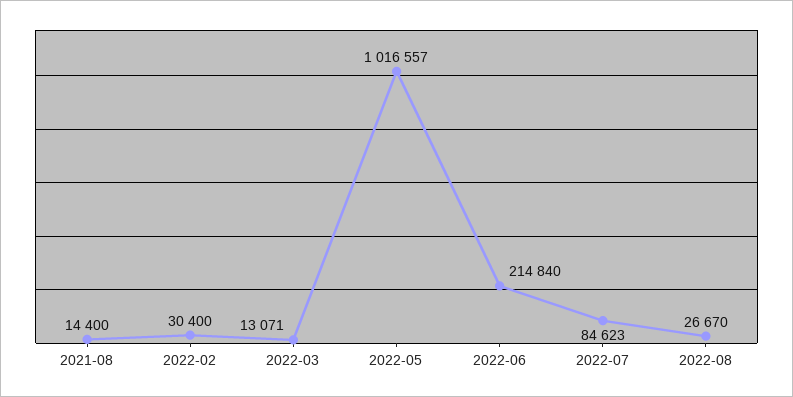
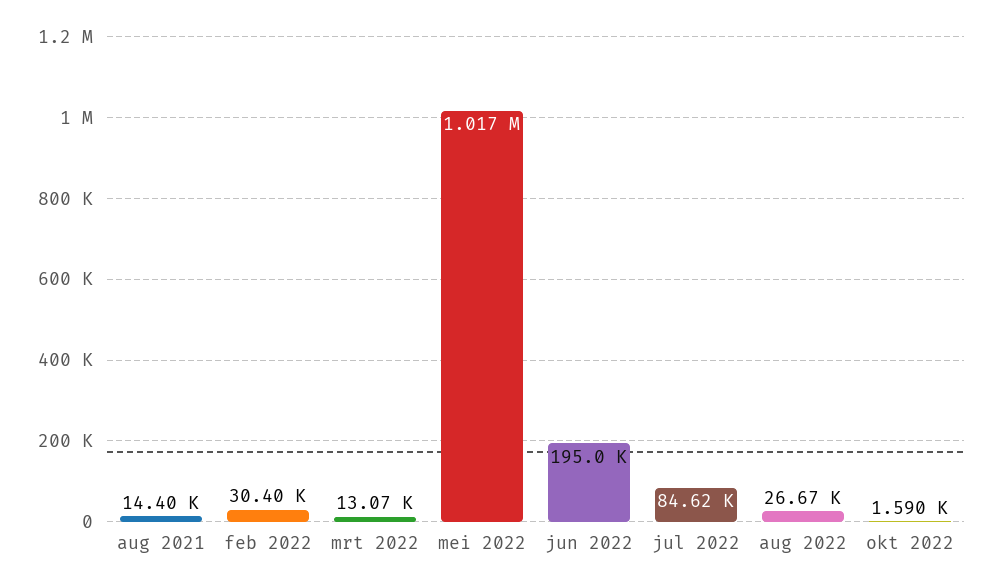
2022-06: 214840 -> 195000
okt 2022: none -> 1590

